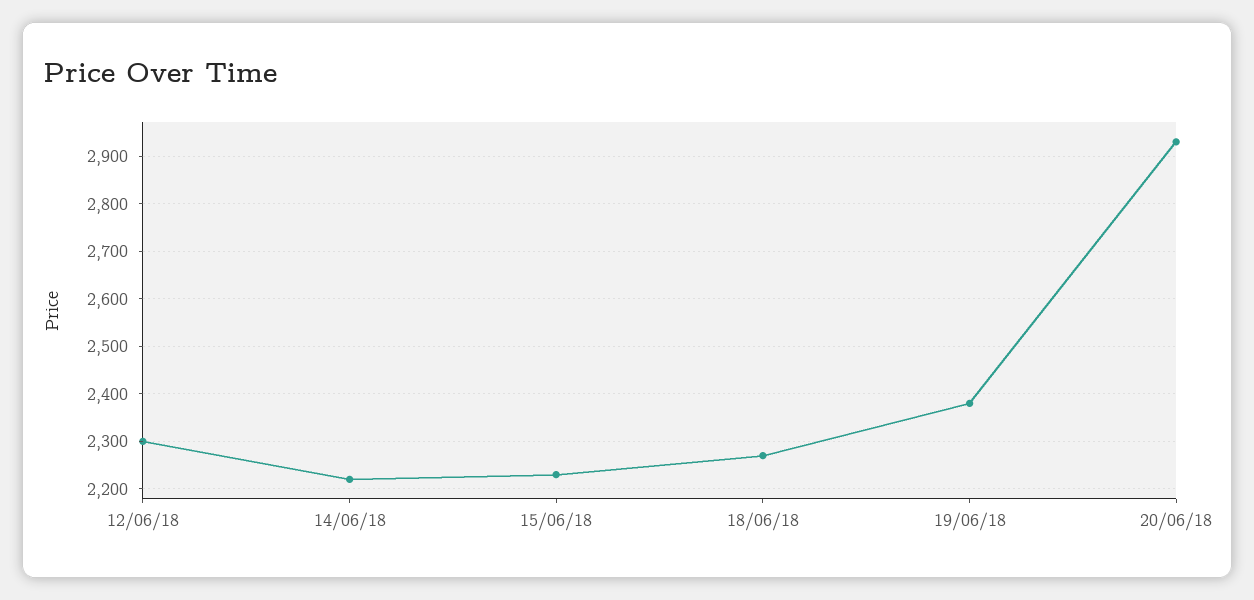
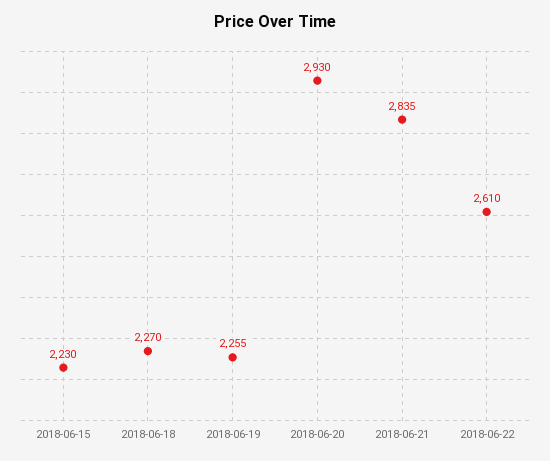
12/06/18: 2300 -> none
14/06/18: 2220 -> none
19/06/18: 2380 -> 2255
2018-06-21: none -> 2835
2018-06-22: none -> 2610

